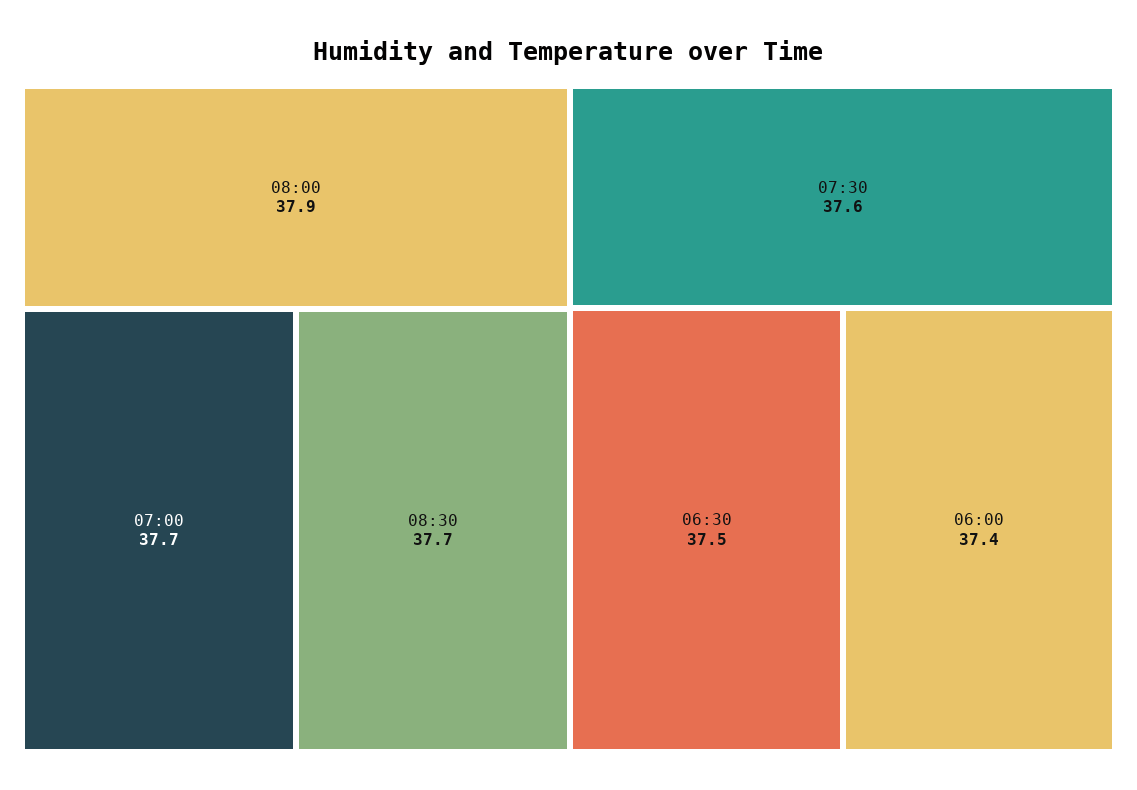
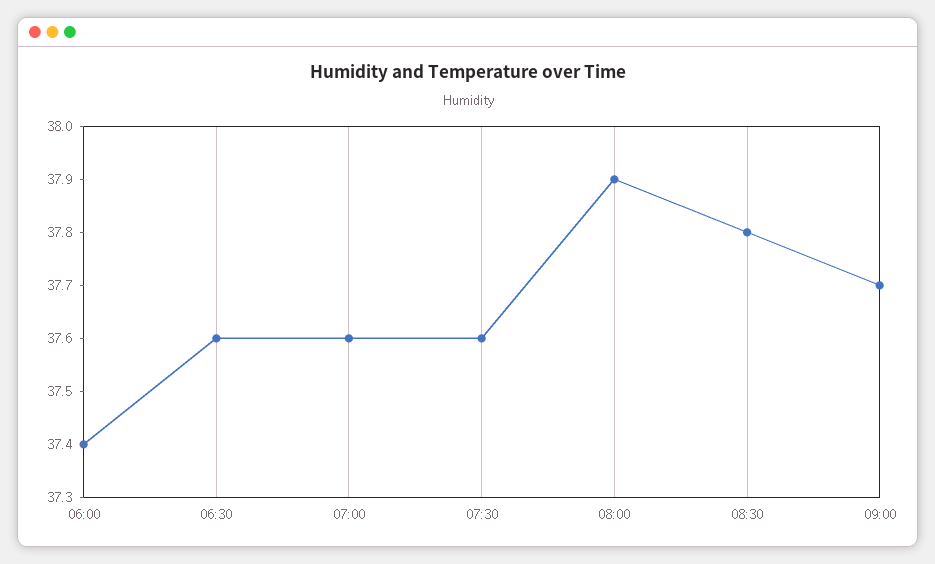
07:00: 37.7 -> 37.6
08:30: 37.7 -> 37.8
06:30: 37.5 -> 37.6
09:00: none -> 37.7

